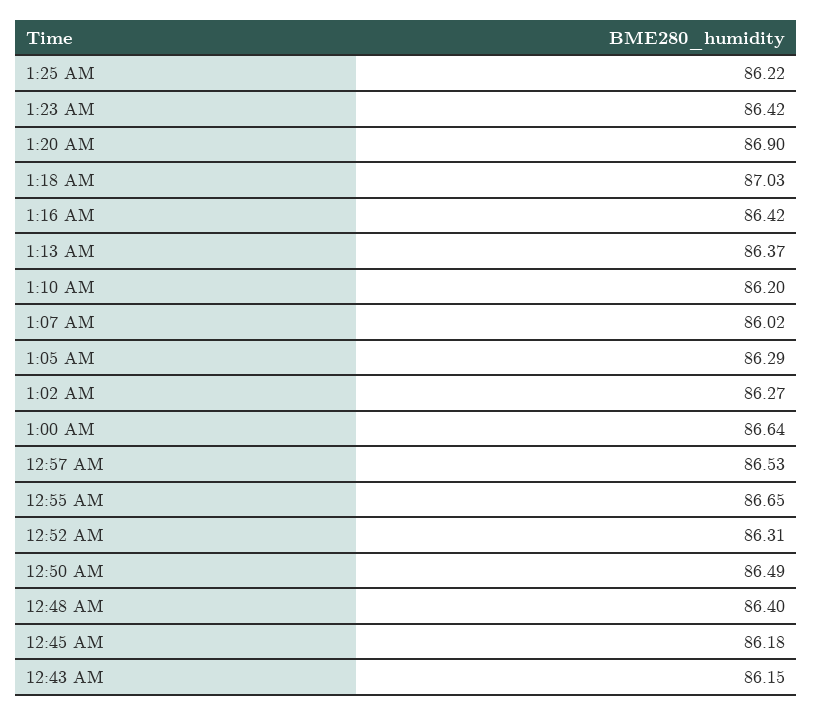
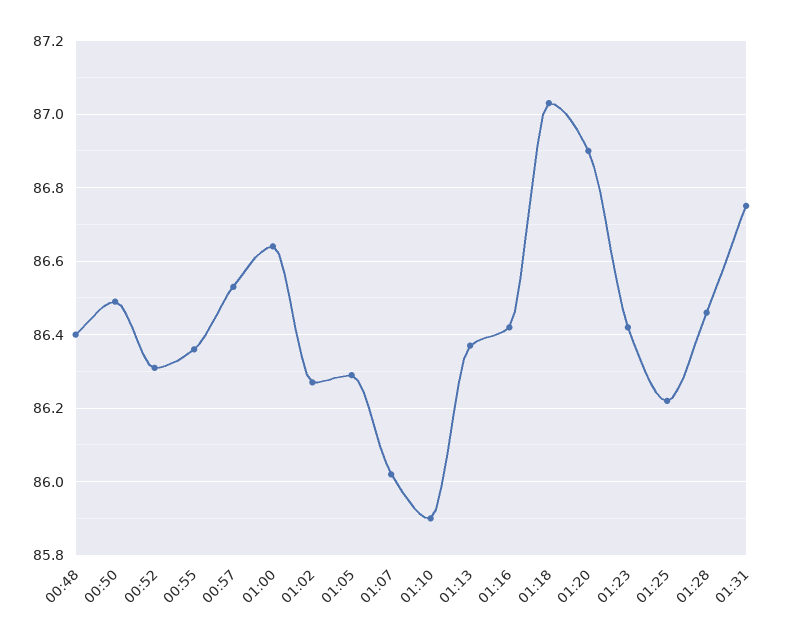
1:10 AM: 86.2 -> 85.9
12:55 AM: 86.65 -> 86.35
12:45 AM: 86.18 -> none
12:43 AM: 86.15 -> none
01:28: none -> 86.45
01:31: none -> 86.75

